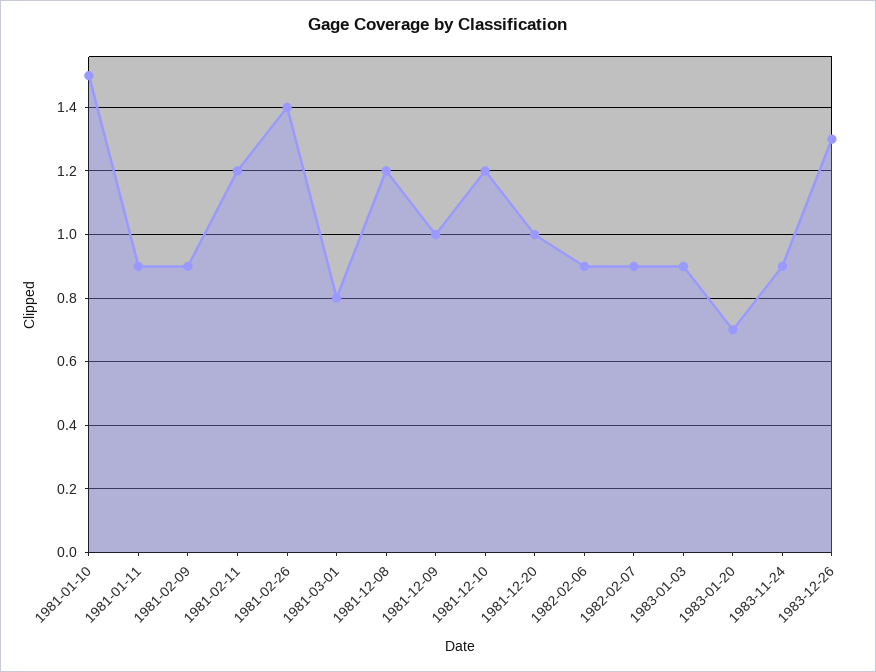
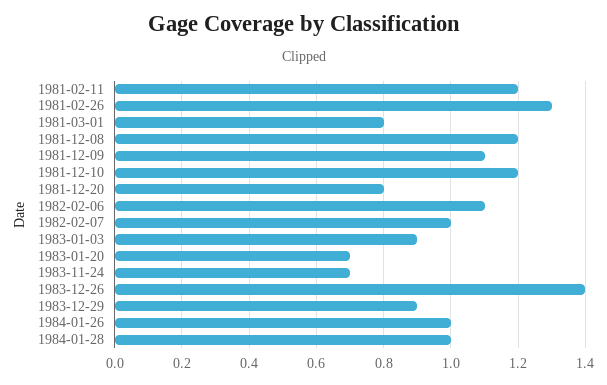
1981-01-10: 1.5 -> none
1981-01-11: 0.9 -> none
1981-02-09: 0.9 -> none
1981-02-26: 1.4 -> 1.3
1981-12-09: 1 -> 1.1
1981-12-20: 1 -> 0.8
1982-02-06: 0.9 -> 1.1
1982-02-07: 0.9 -> 1
1983-11-24: 0.9 -> 0.7
1983-12-26: 1.3 -> 1.4
1983-12-29: none -> 0.9
1984-01-26: none -> 1
1984-01-28: none -> 1

